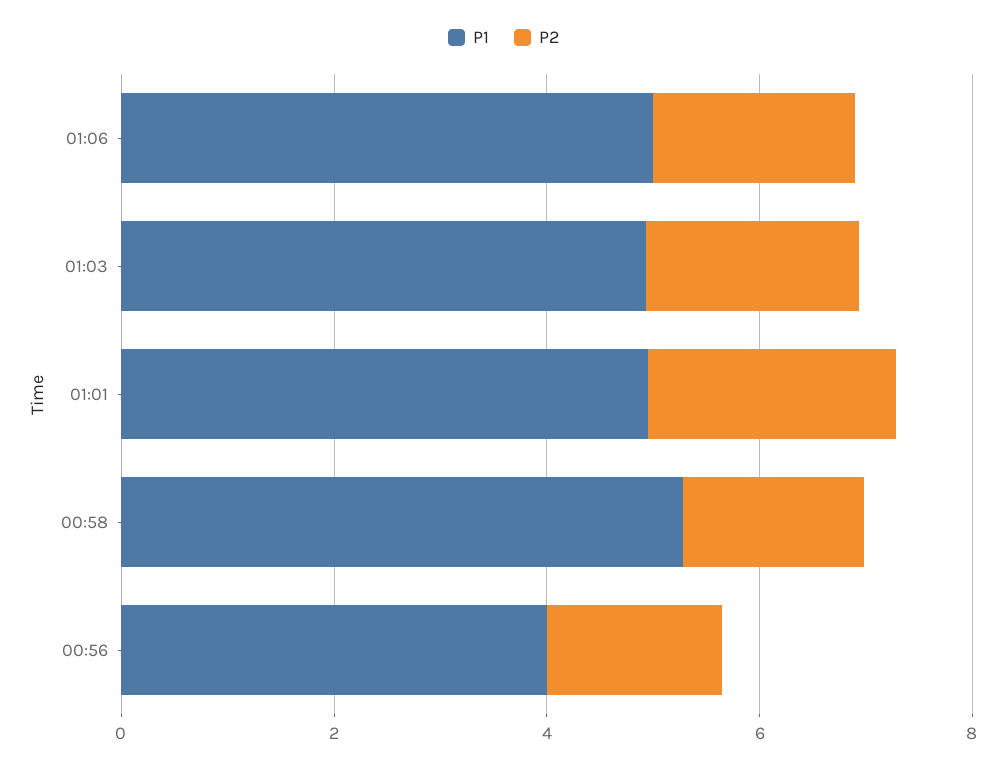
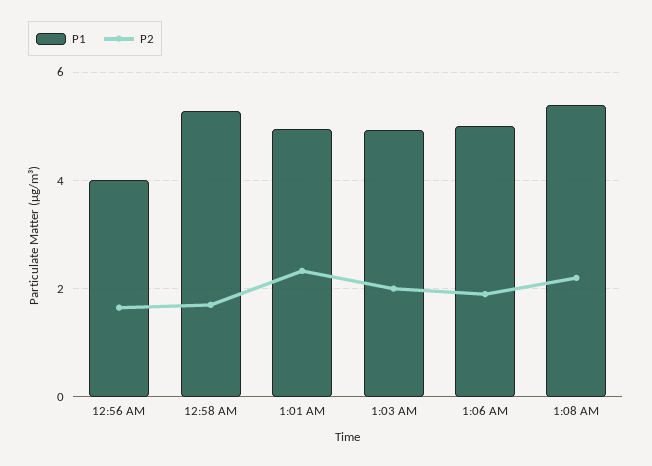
P1, 1:08 AM: none -> 5.4
P2, 1:08 AM: none -> 2.2

